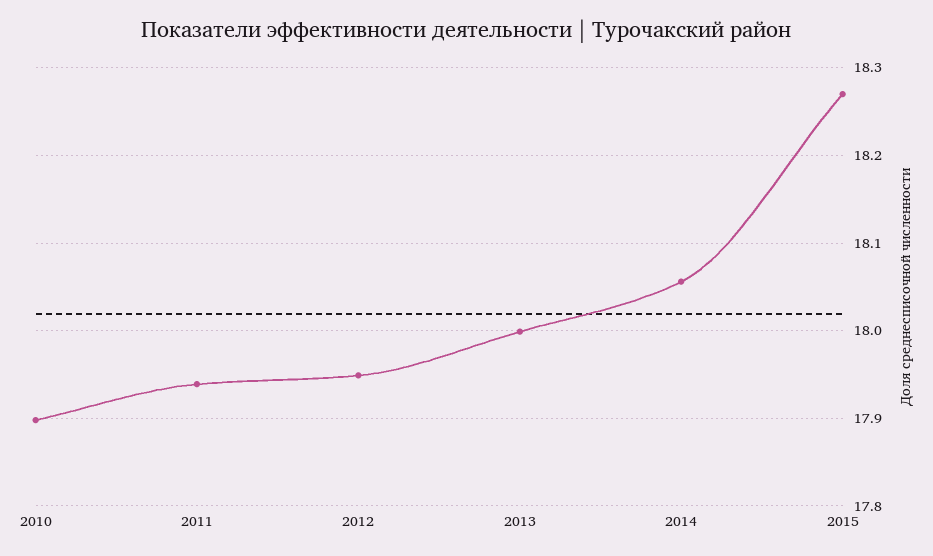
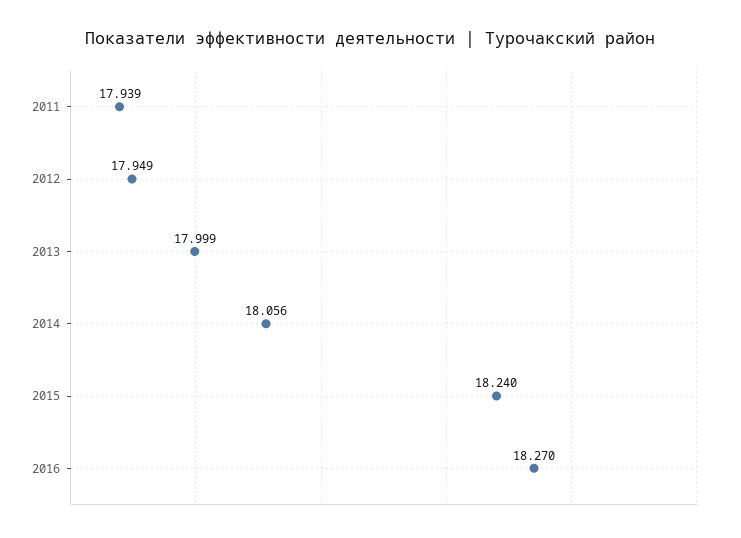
2010: 17.9 -> none
2015: 18.27 -> 18.24
2016: none -> 18.27

